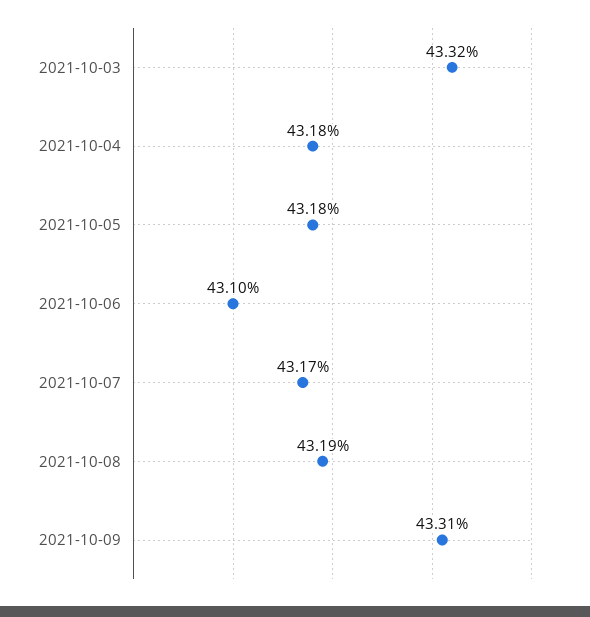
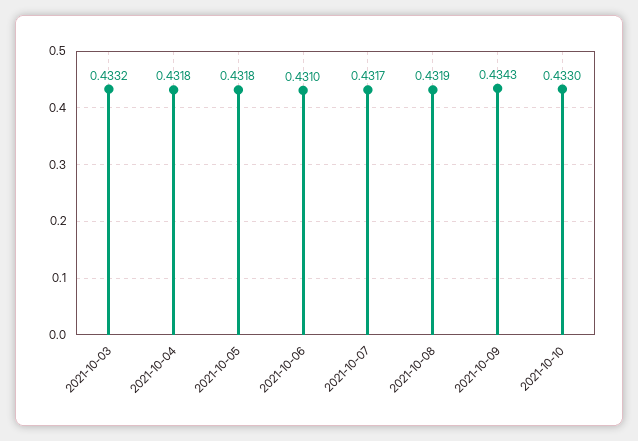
2021-10-09: 0.4331 -> 0.4343
2021-10-10: none -> 0.433

